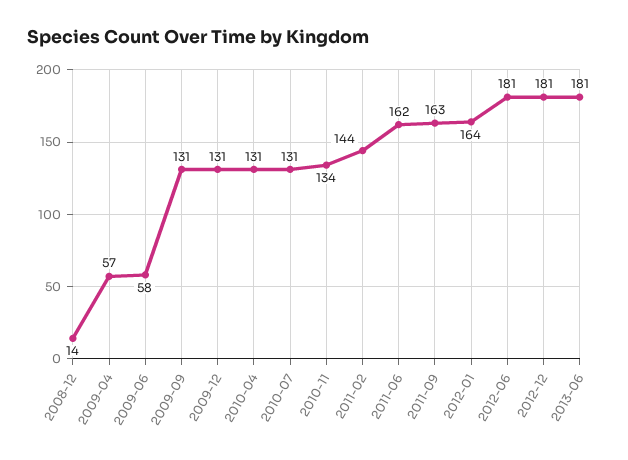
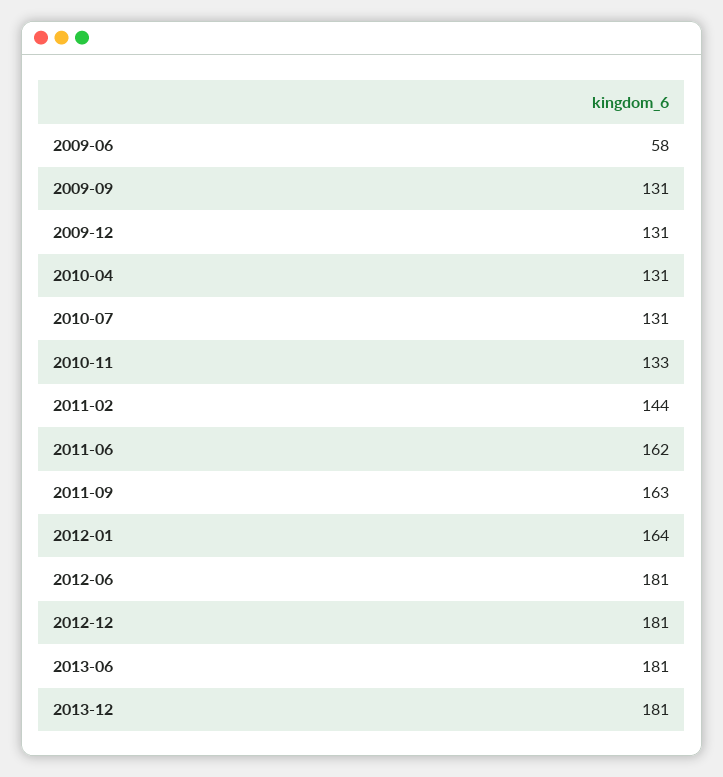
2008-12: 14 -> none
2009-04: 57 -> none
2010-11: 134 -> 133
2013-12: none -> 181

